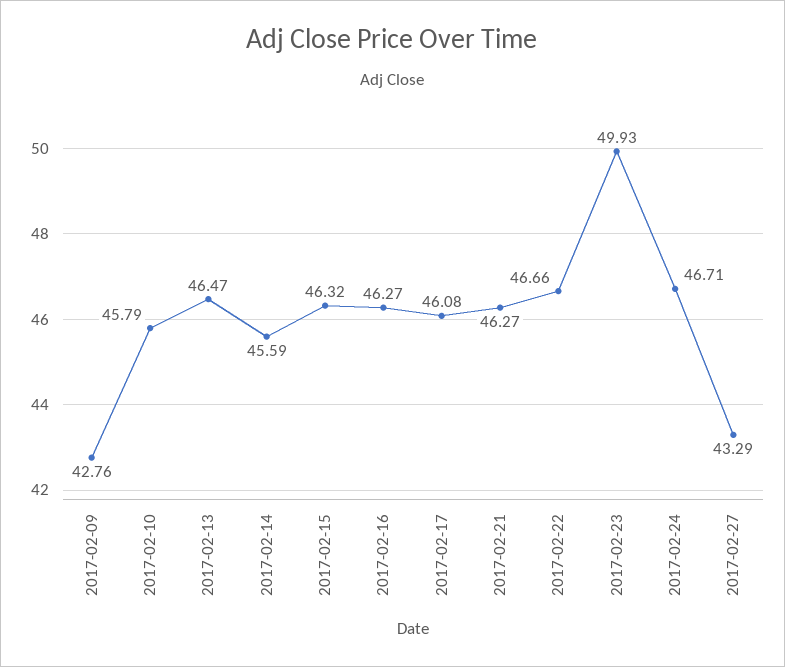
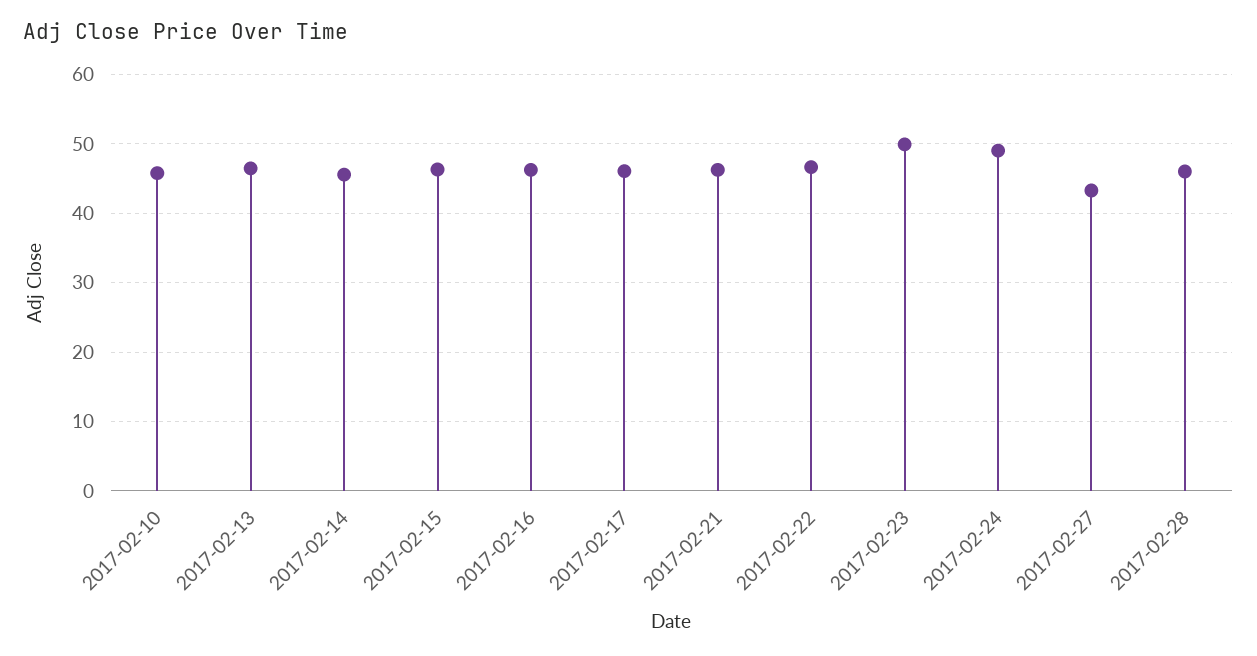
2017-02-09: 42.76 -> none
2017-02-24: 46.71 -> 49
2017-02-28: none -> 46

